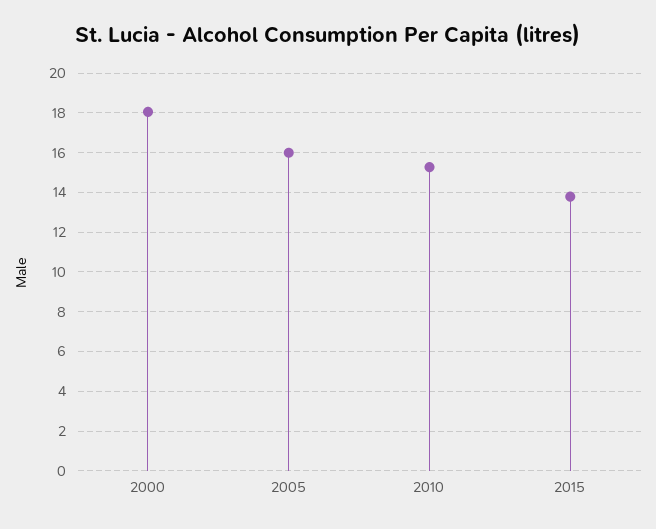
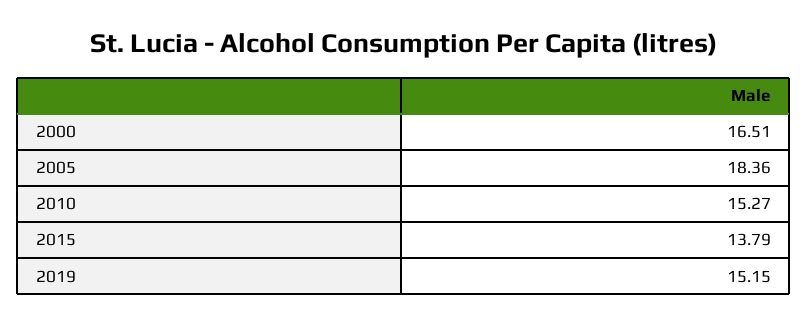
2000: 18 -> 16.51
2005: 16 -> 18.36
2019: none -> 15.15

